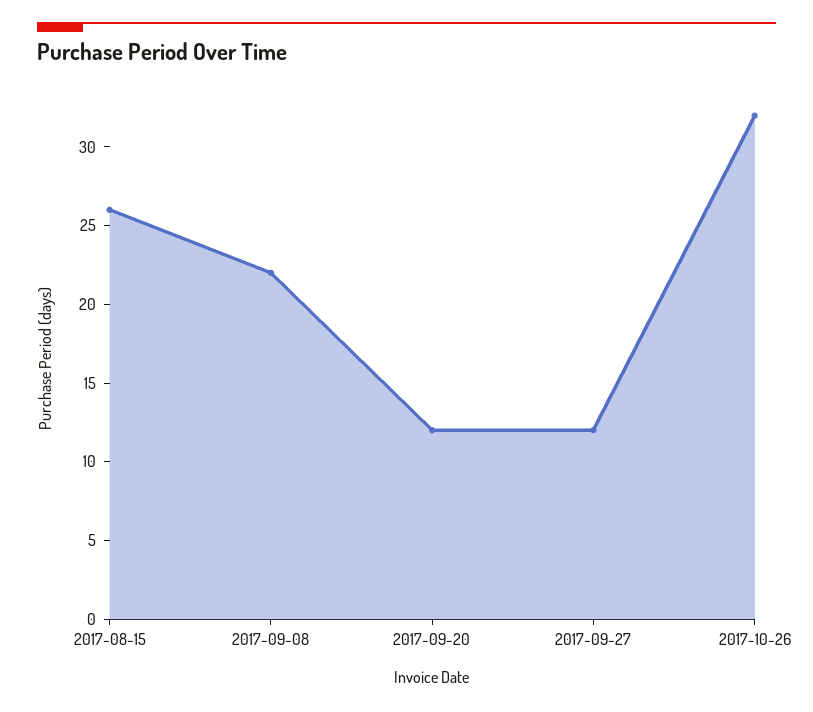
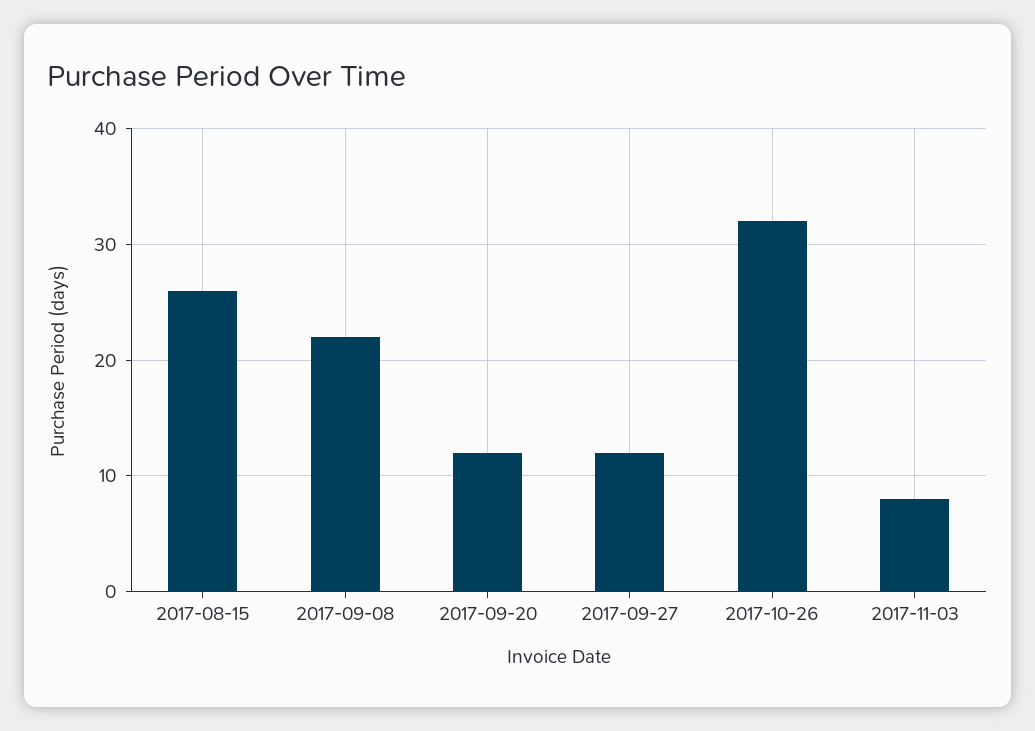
2017-11-03: none -> 8

